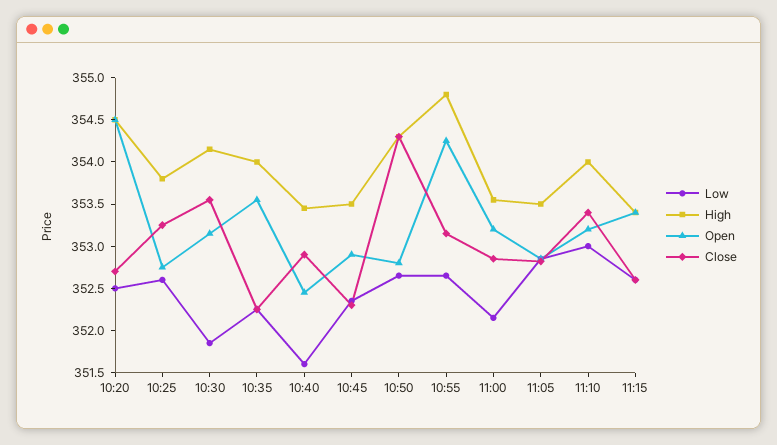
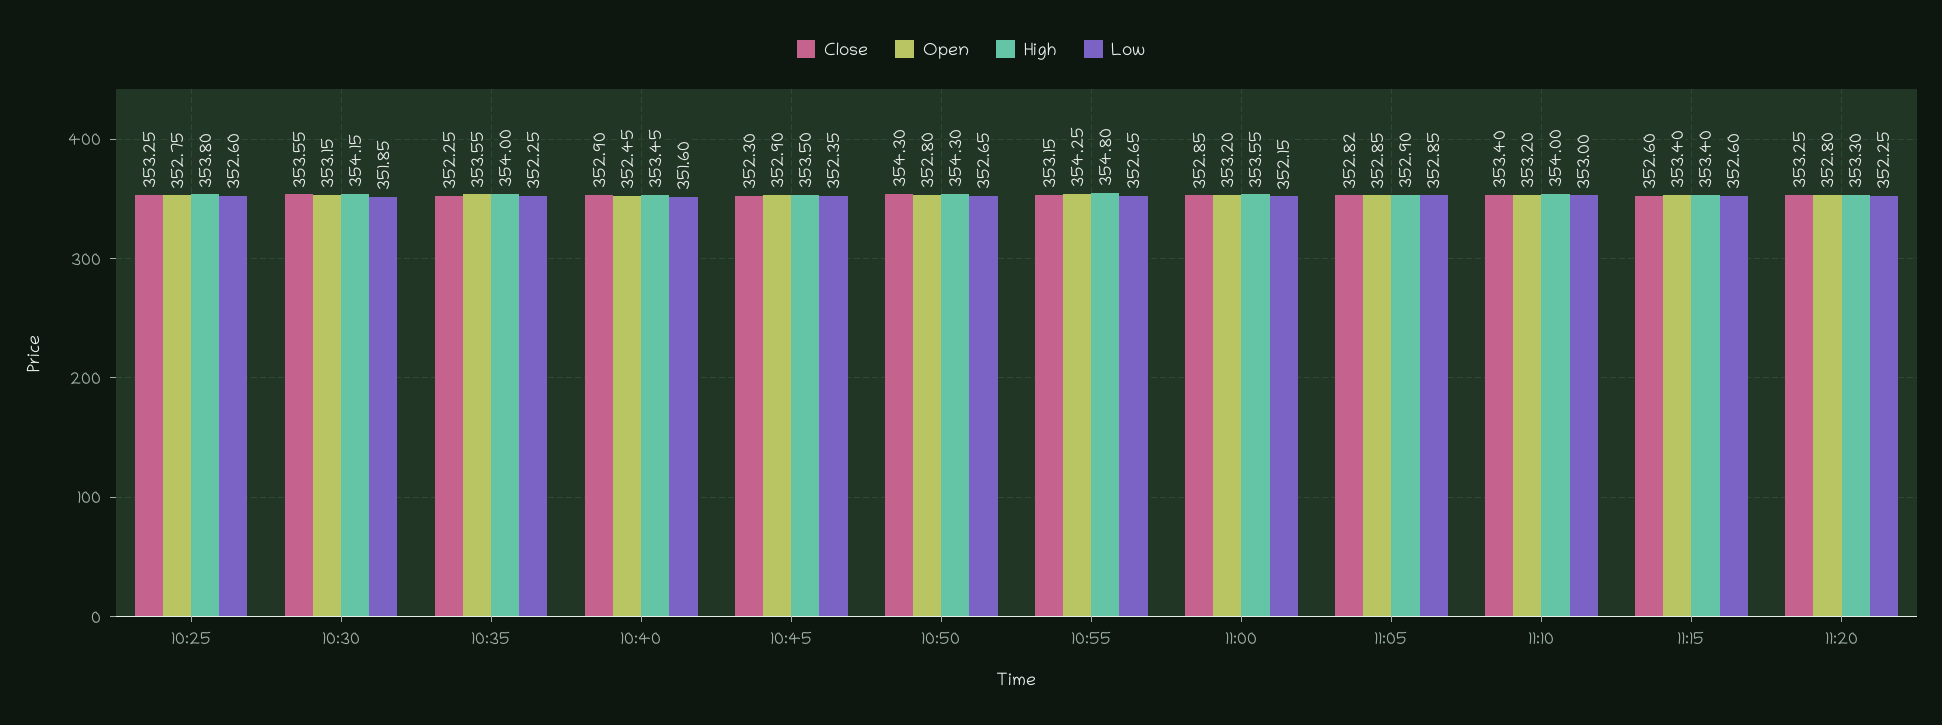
Low, 10:20: 352.5 -> none
High, 10:20: 354.5 -> none
Open, 10:20: 354.5 -> none
Close, 10:20: 352.7 -> none
High, 11:05: 353.5 -> 352.9
Close, 11:20: none -> 353.25
Open, 11:20: none -> 352.8
High, 11:20: none -> 353.3
Low, 11:20: none -> 352.25

